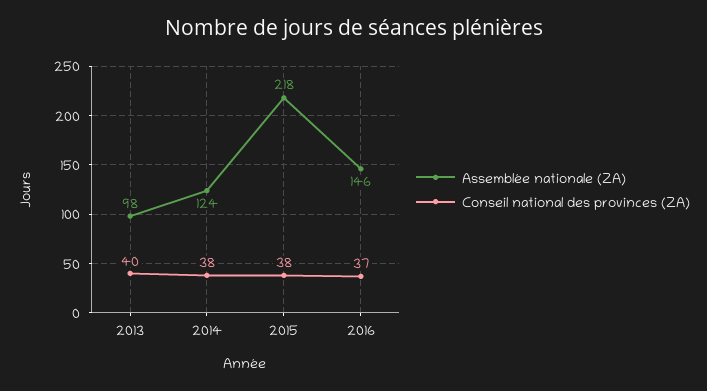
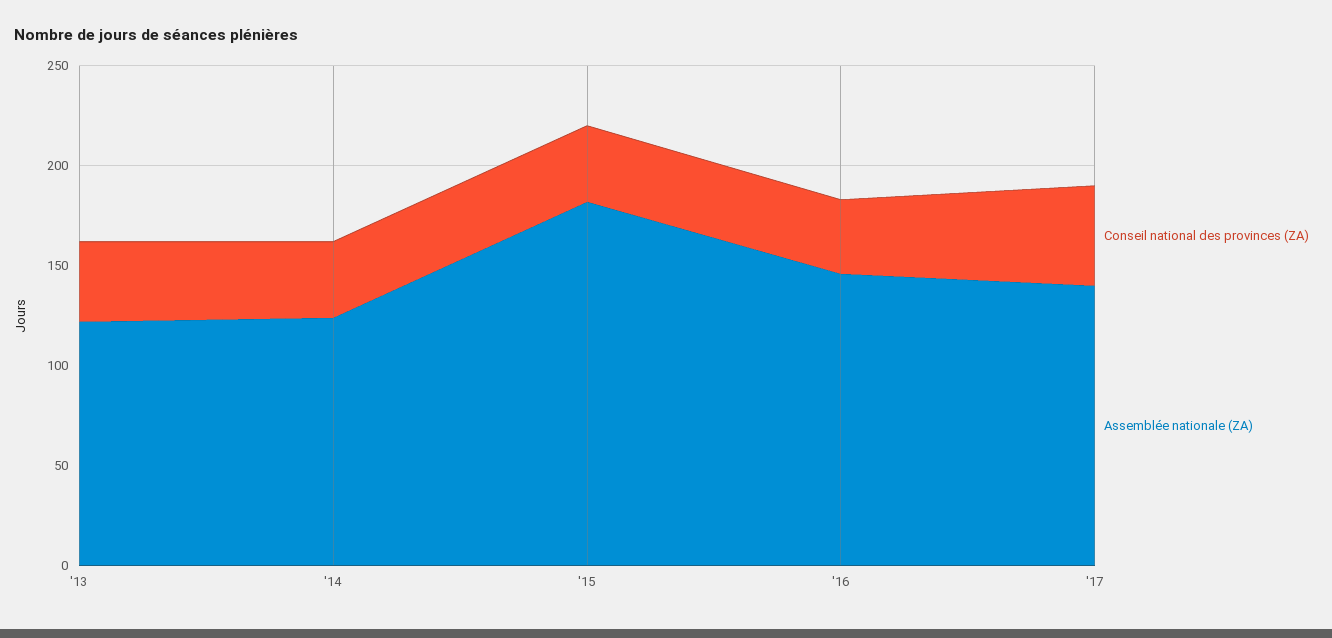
Assemblée nationale (ZA), 2013: 98 -> 120
Assemblée nationale (ZA), 2015: 218 -> 180
Conseil national des provinces (ZA), '17: none -> 50
Assemblée nationale (ZA), '17: none -> 140

